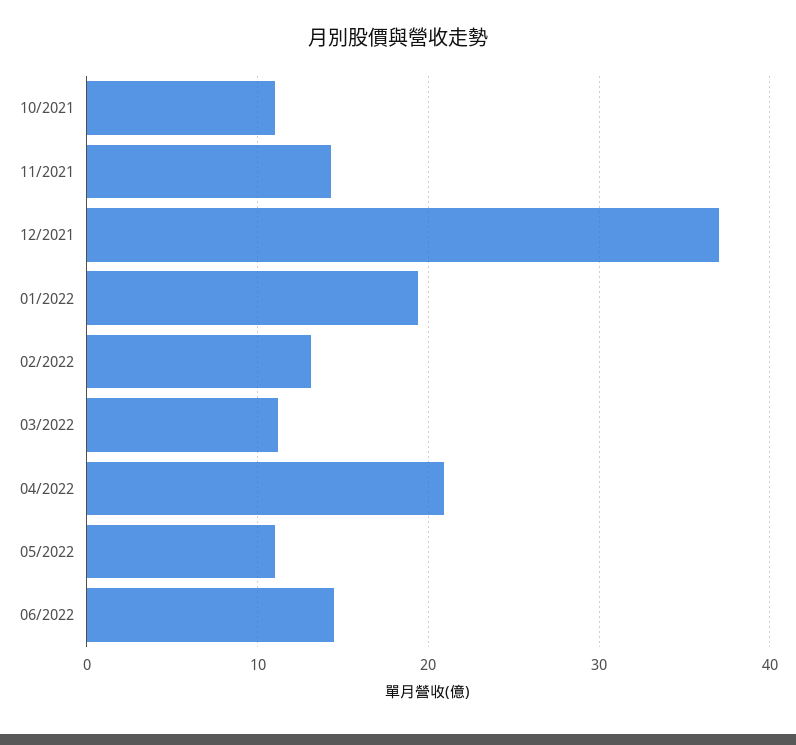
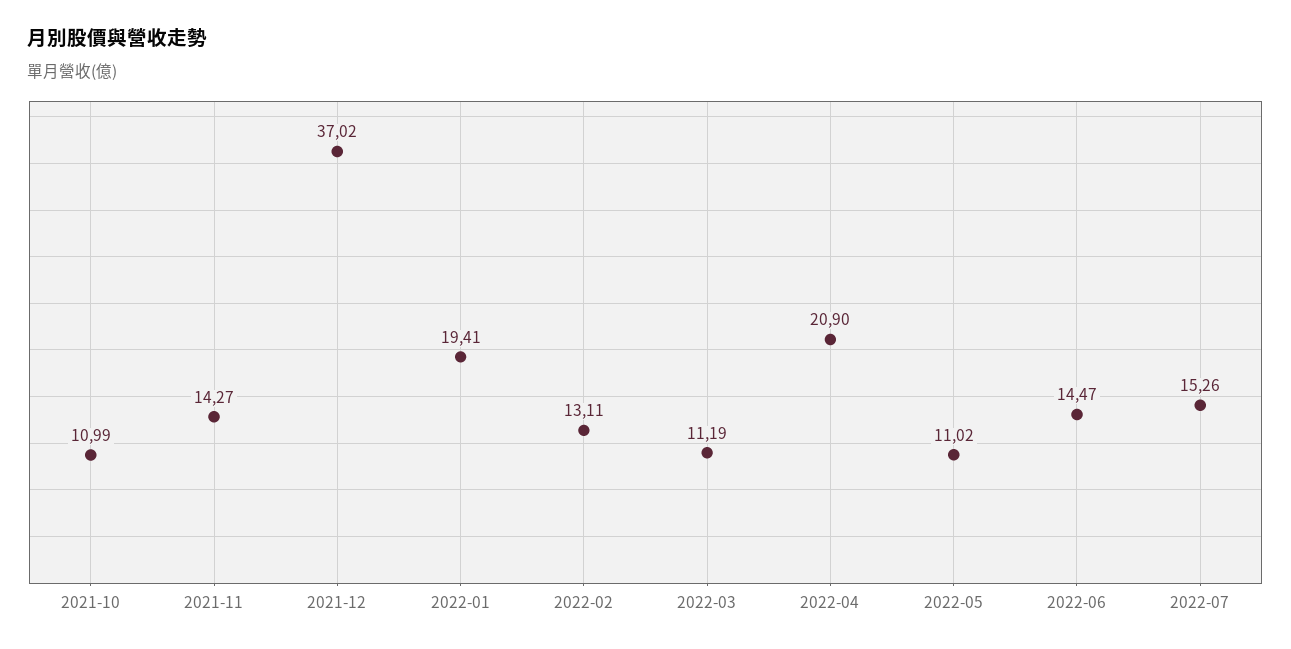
2022-07: none -> 15.26

